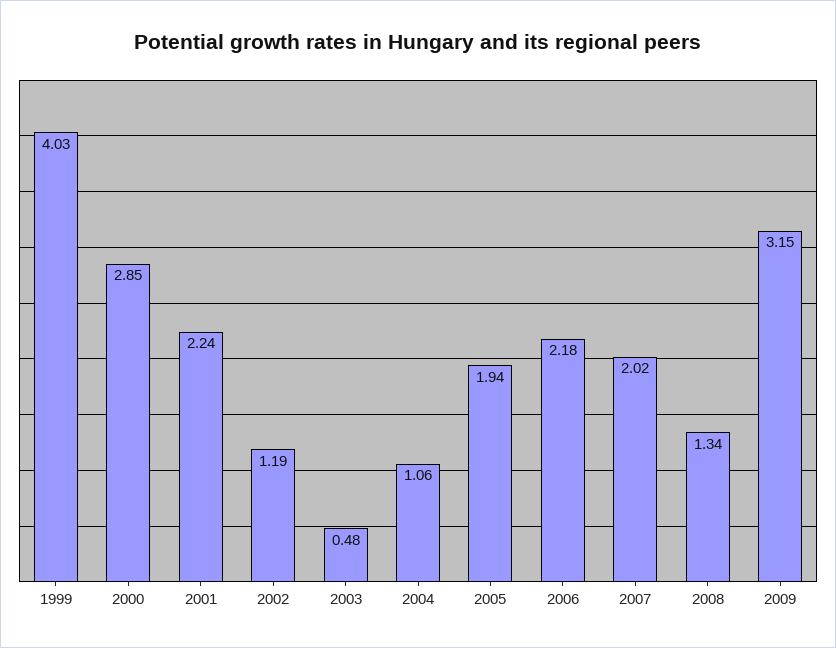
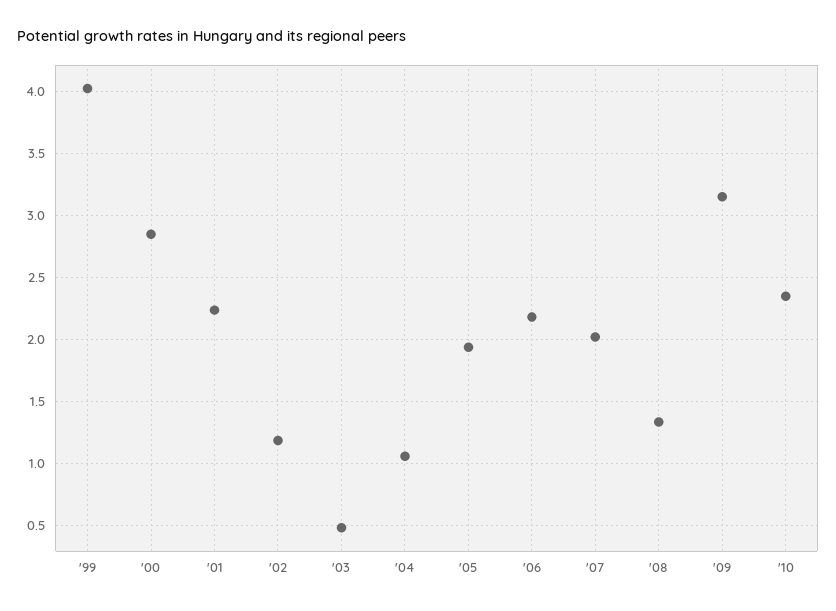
'10: none -> 2.35

